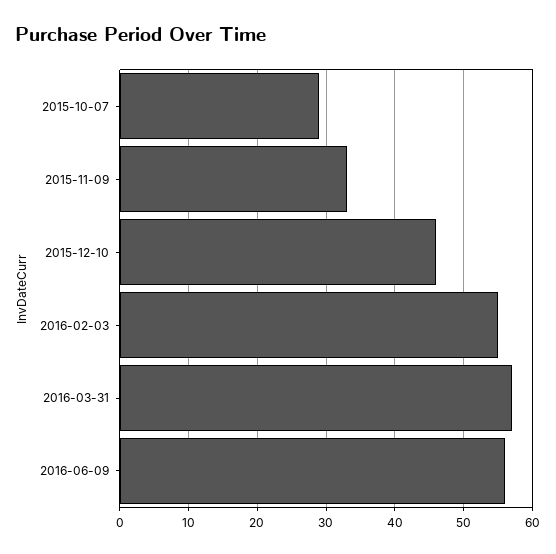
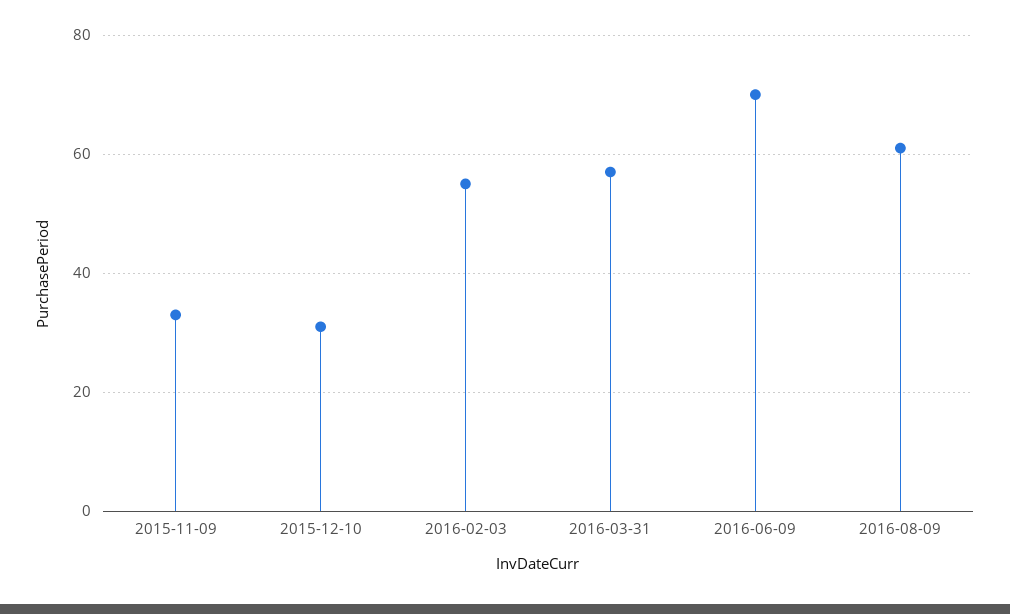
2015-10-07: 29 -> none
2015-12-10: 46 -> 30
2016-06-09: 56 -> 70
2016-08-09: none -> 60

